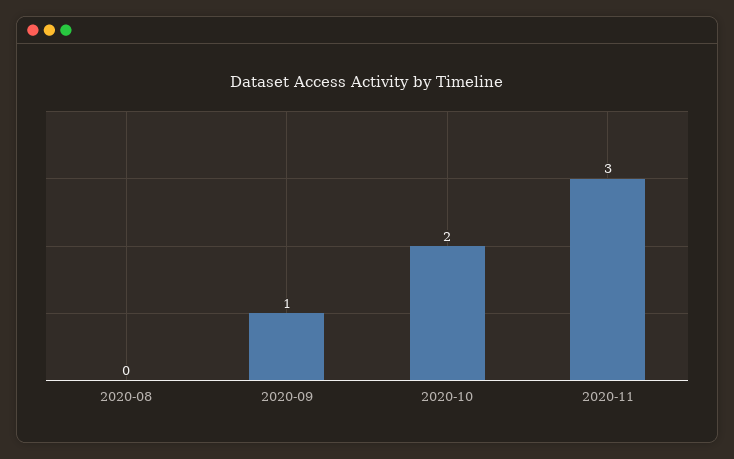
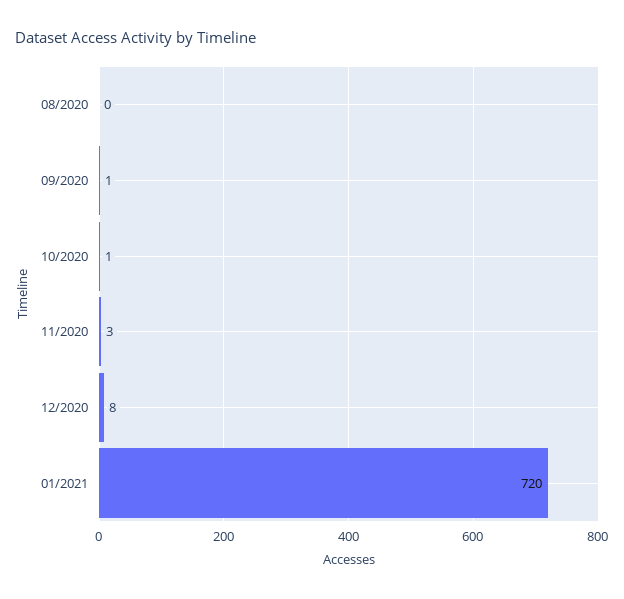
2020-10: 2 -> 1
12/2020: none -> 8
01/2021: none -> 720

